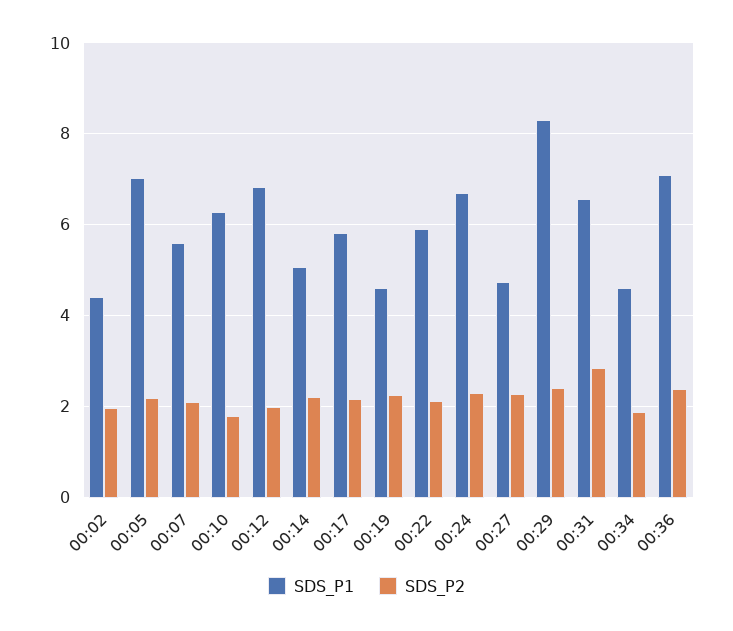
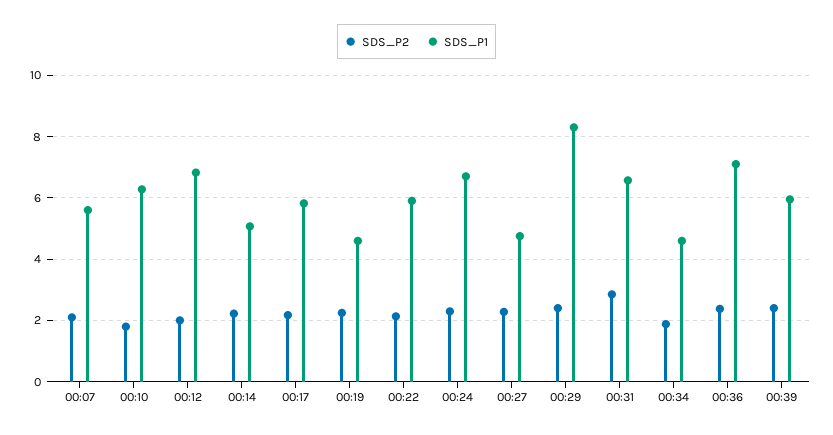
SDS_P1, 00:02: 4.4 -> none
SDS_P2, 00:02: 2 -> none
SDS_P1, 00:05: 7 -> none
SDS_P2, 00:05: 2.2 -> none
SDS_P2, 00:39: none -> 2.4
SDS_P1, 00:39: none -> 6

